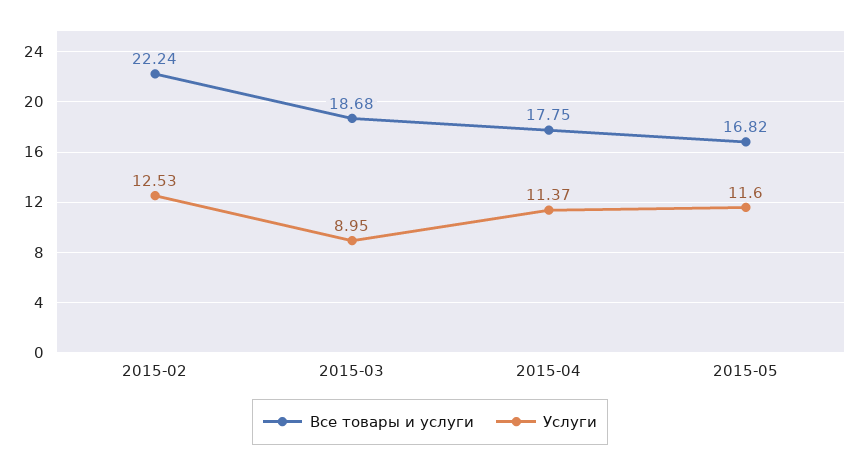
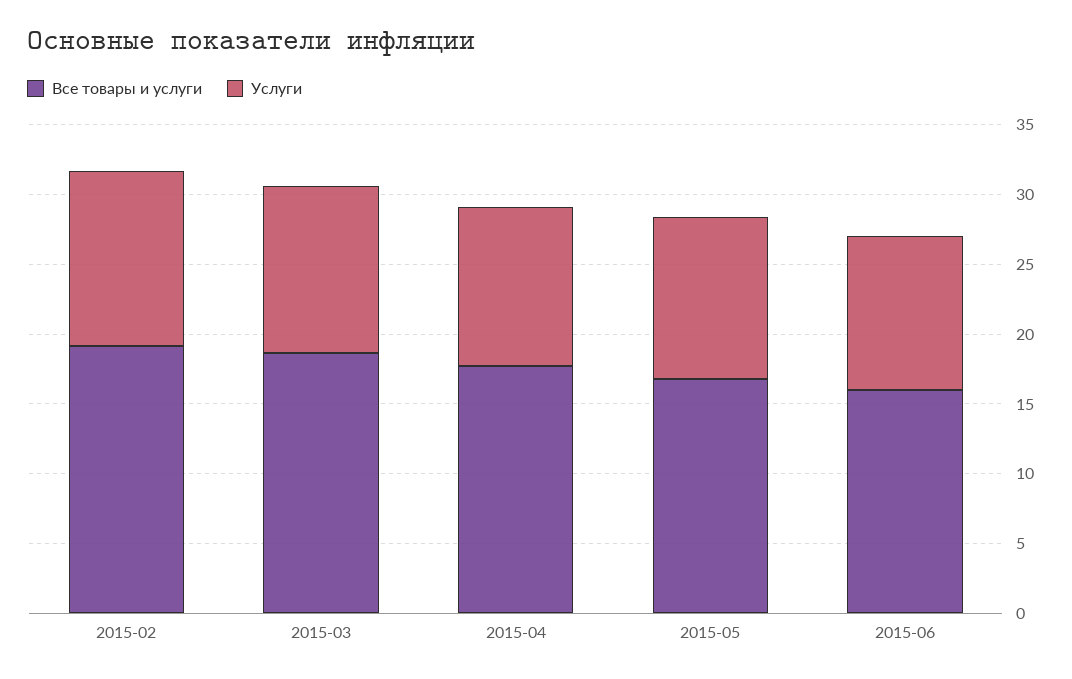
Все товары и услуги, 2015-02: 22.24 -> 19
Услуги, 2015-03: 8.95 -> 12
Все товары и услуги, 2015-06: none -> 16
Услуги, 2015-06: none -> 11

